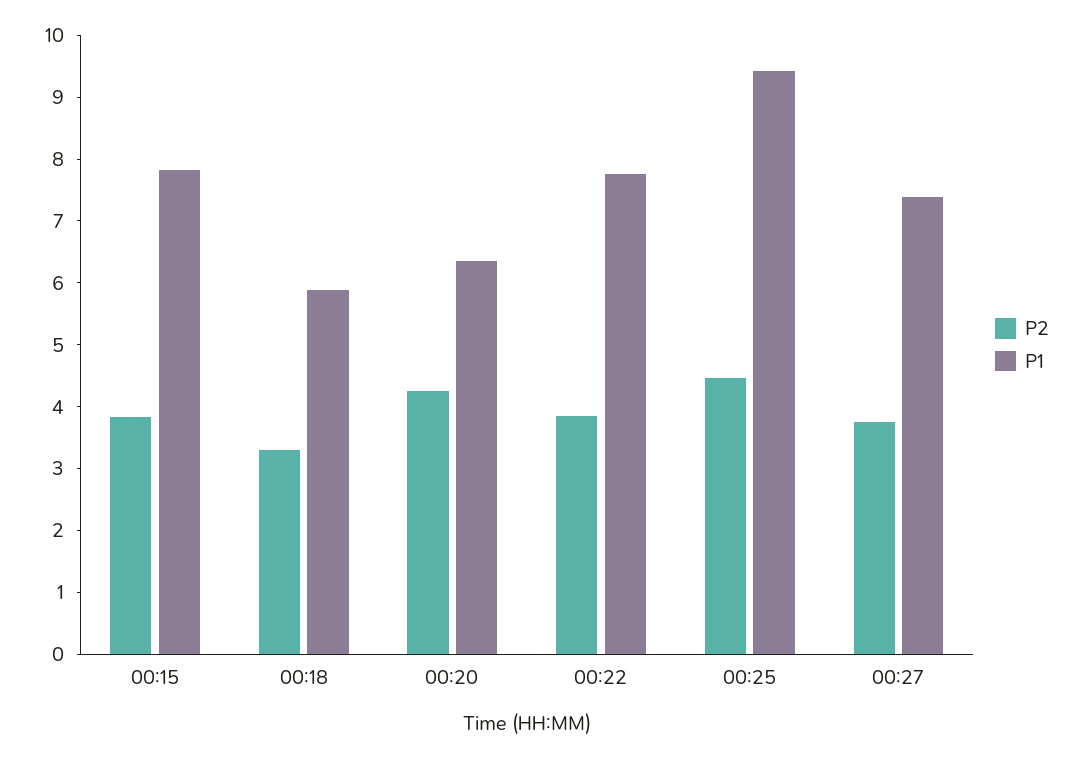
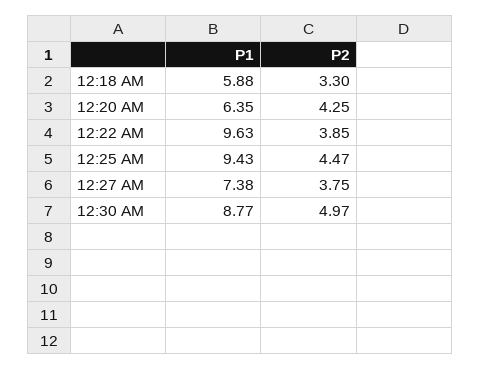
P2, 00:15: 3.8 -> none
P1, 00:15: 7.8 -> none
P1, 00:22: 7.8 -> 9.63
P1, 12:30 AM: none -> 8.77
P2, 12:30 AM: none -> 4.97

